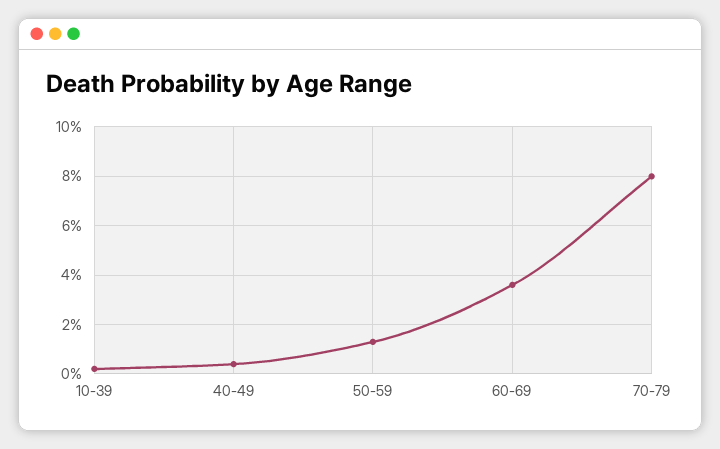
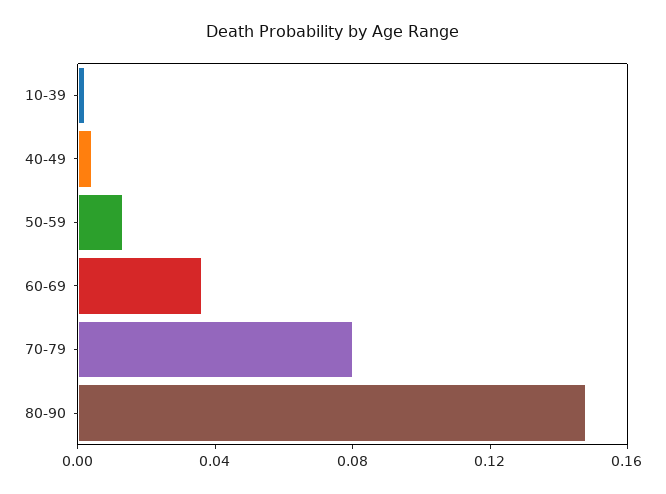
80-90: none -> 0.15

